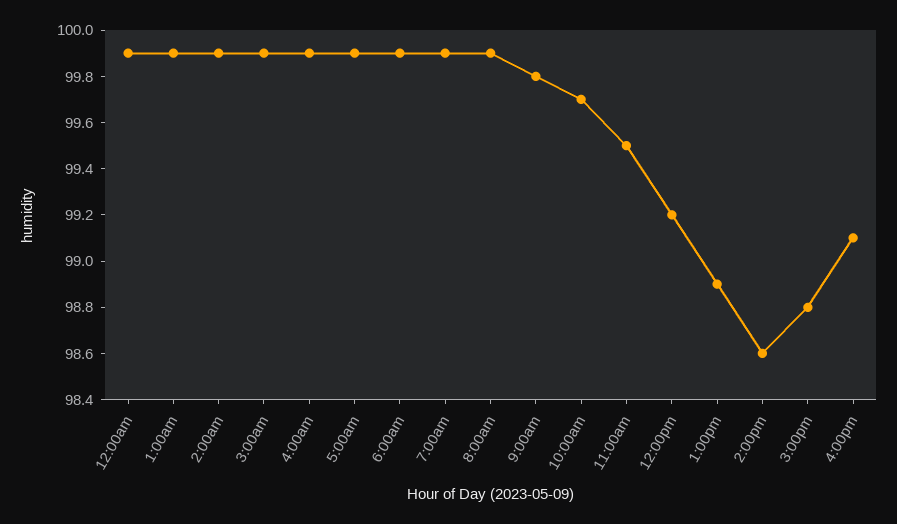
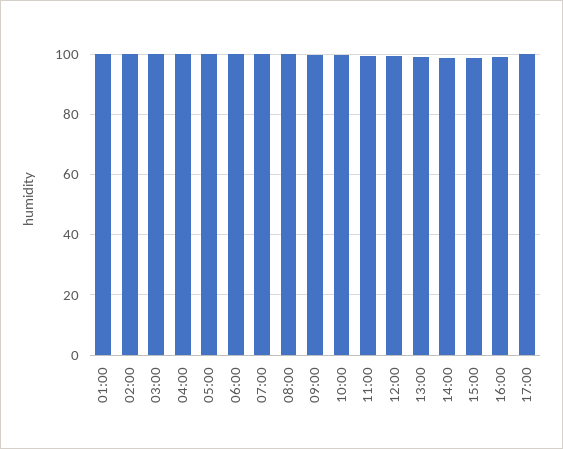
12:00am: 99.9 -> none
17:00: none -> 100

